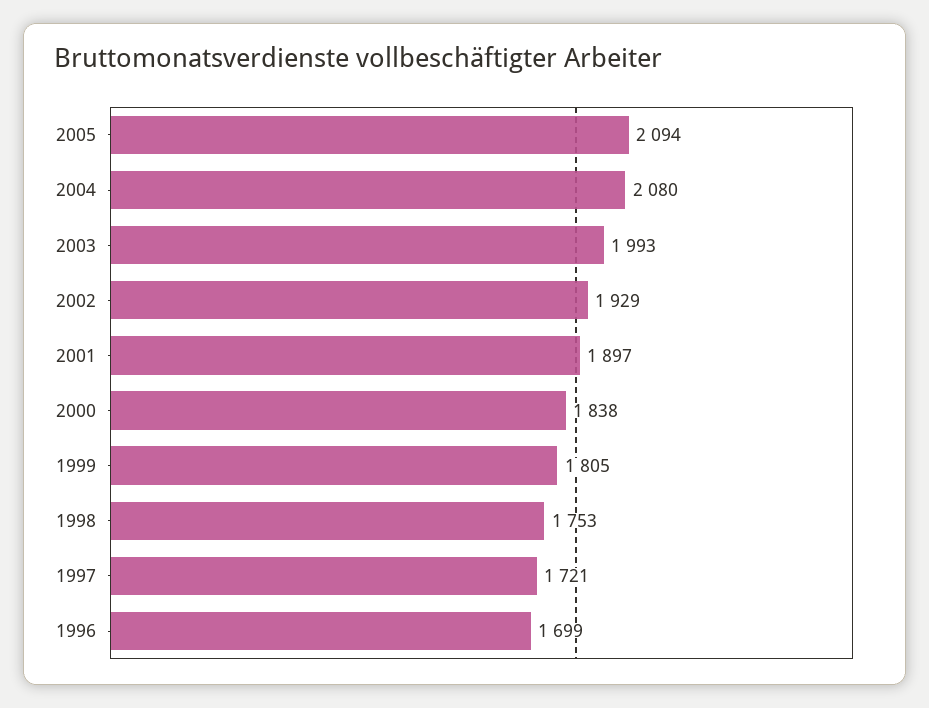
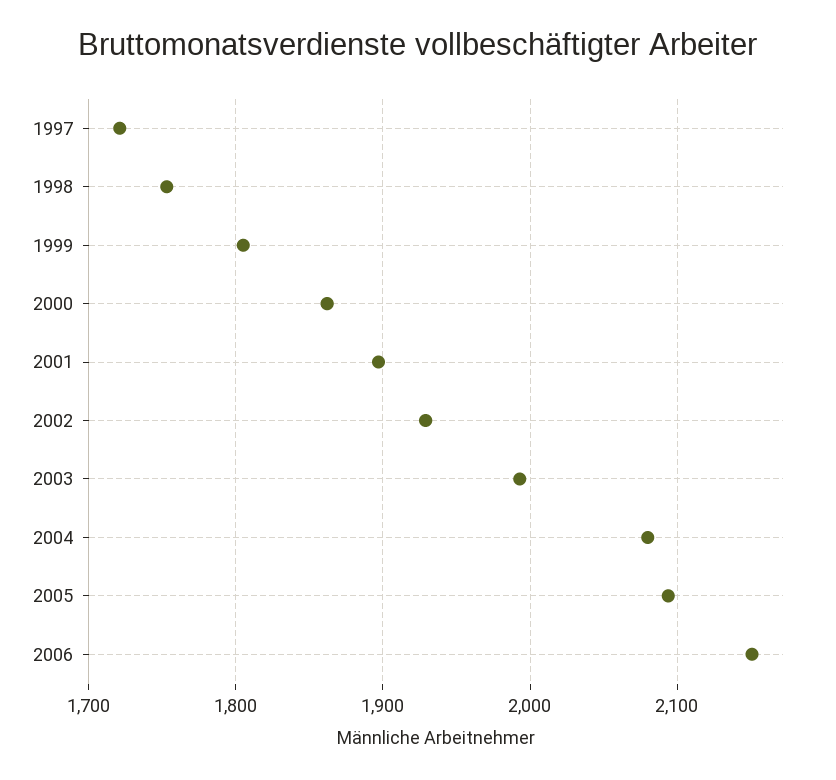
2000: 1838 -> 1860
1996: 1699 -> none
2006: none -> 2150

